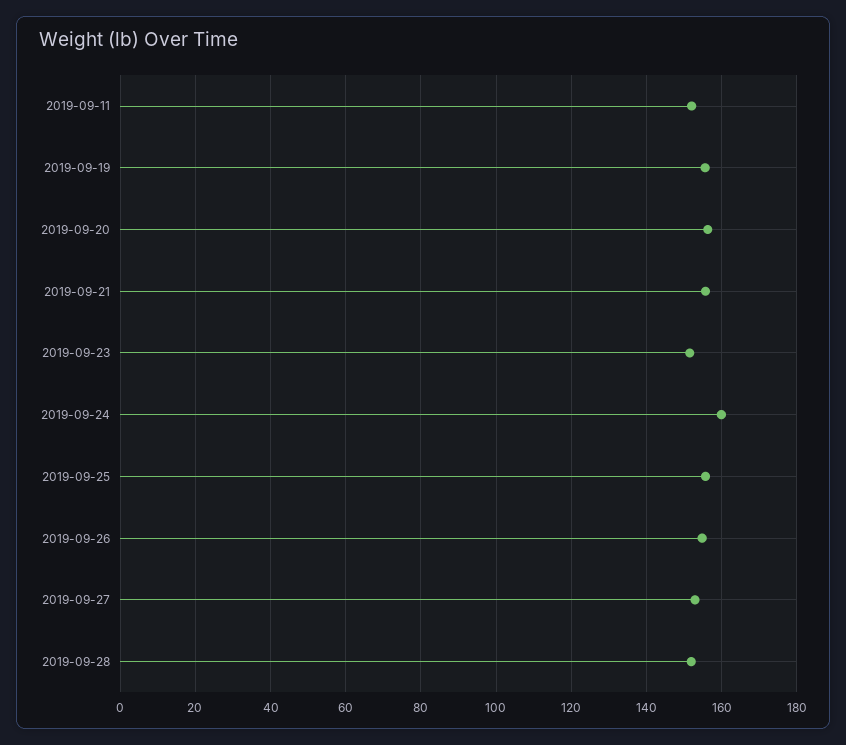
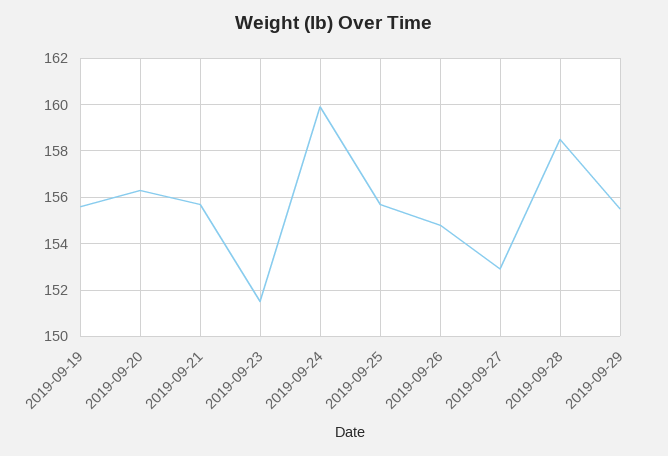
2019-09-11: 152 -> none
2019-09-28: 152 -> 158.5
2019-09-29: none -> 155.5

